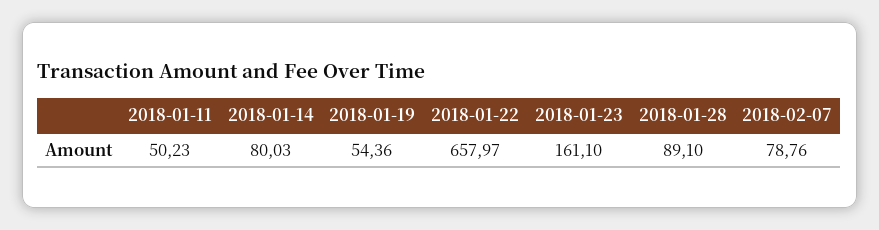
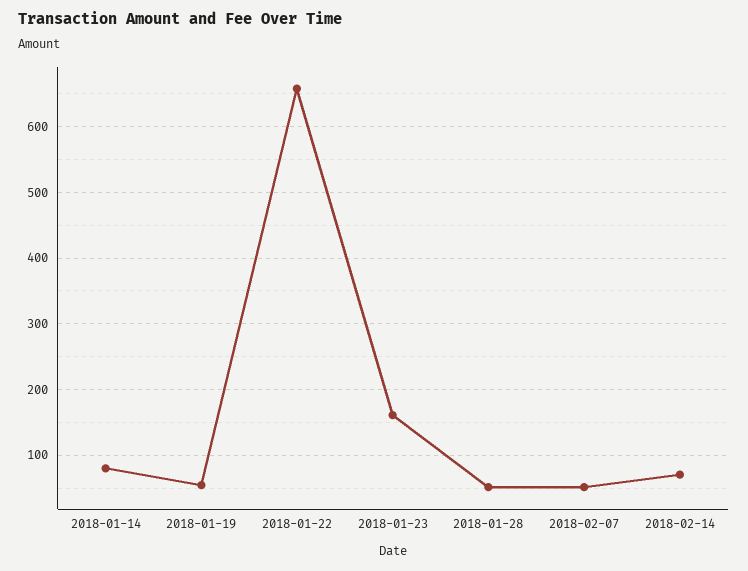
2018-01-11: 50.23 -> none
2018-01-28: 89.1 -> 50
2018-02-07: 78.76 -> 50
2018-02-14: none -> 70

